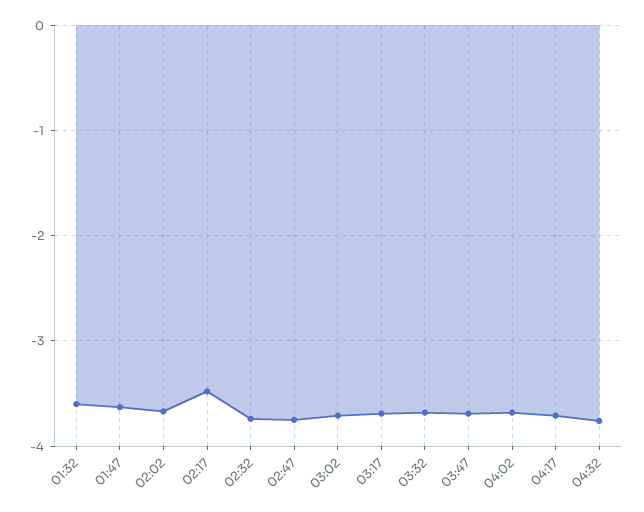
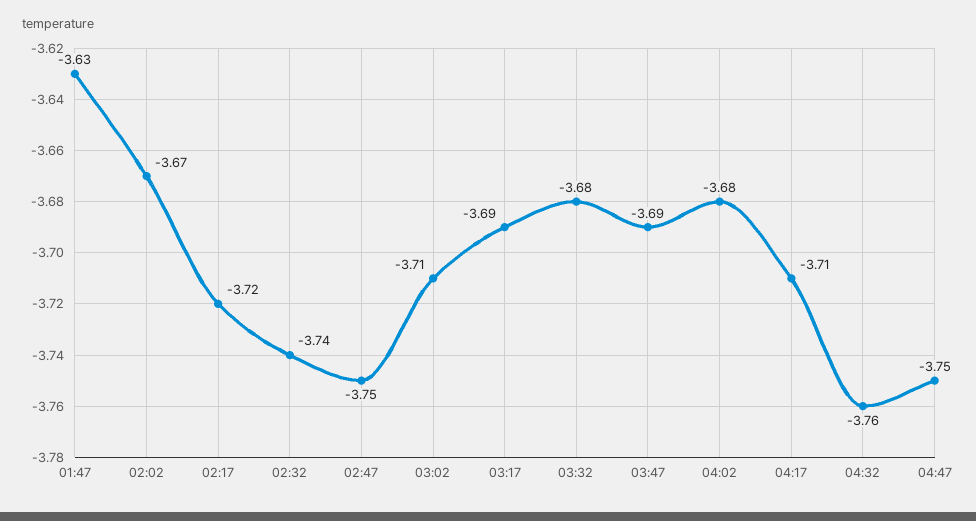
01:32: -3.6 -> none
02:17: -3.5 -> -3.72
04:47: none -> -3.75

